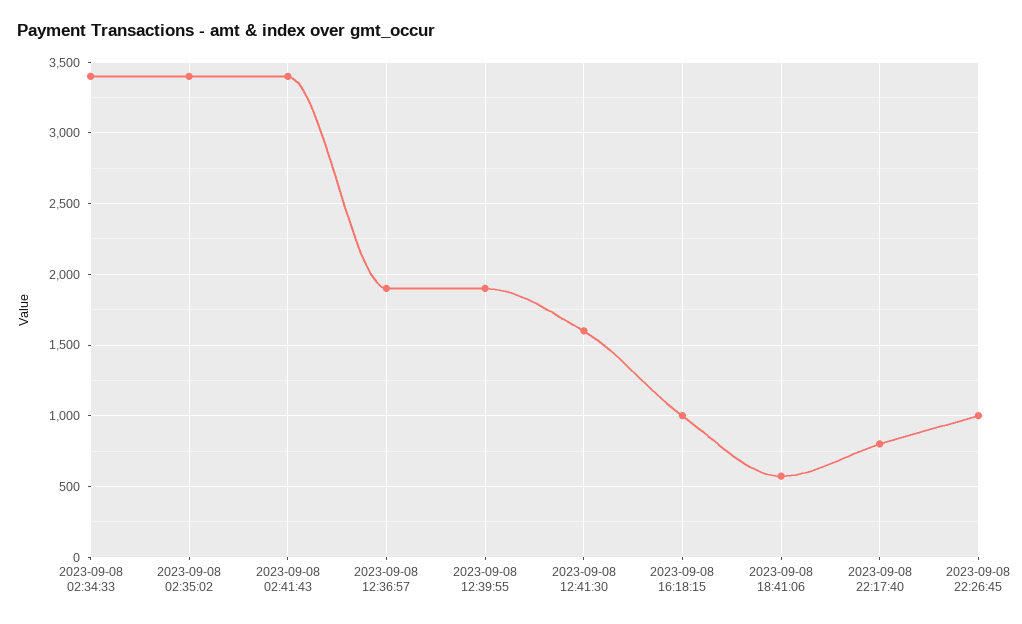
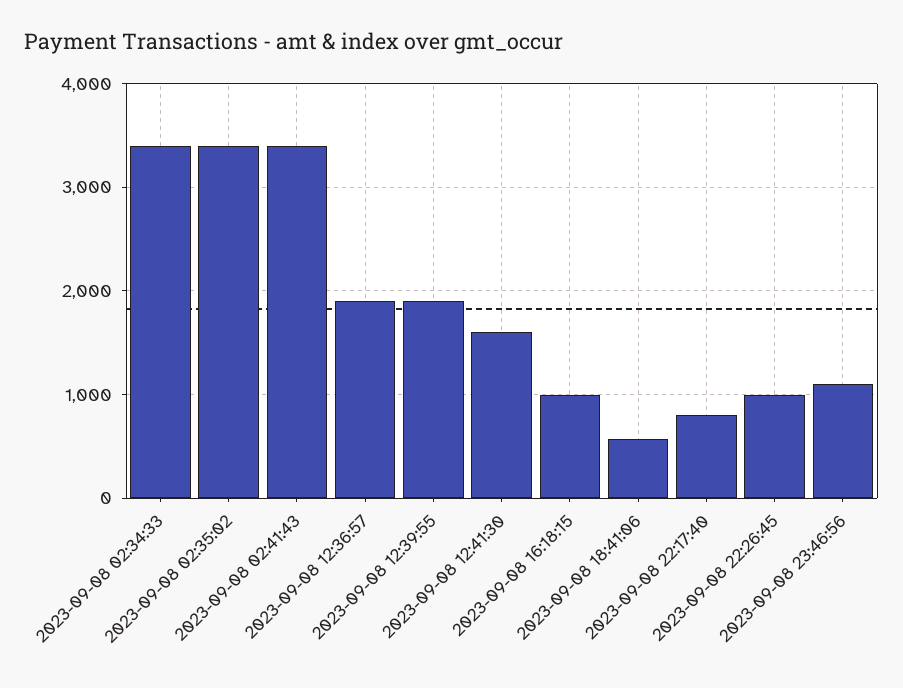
2023-09-08 23:46:56: none -> 1100

